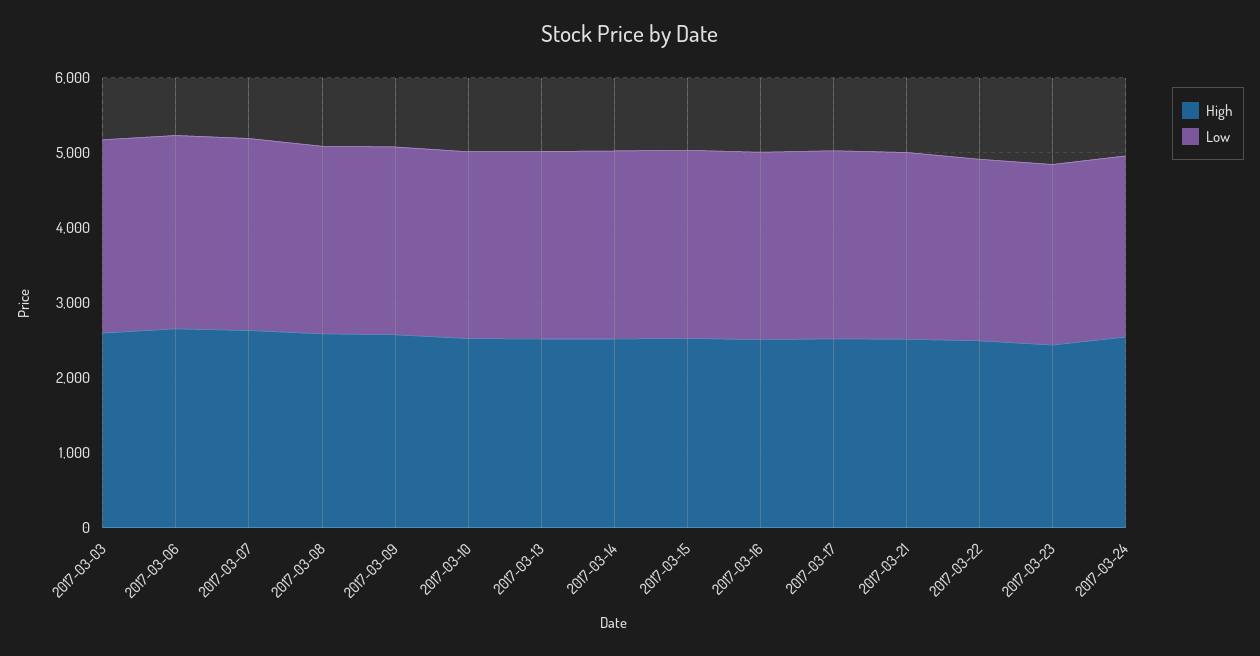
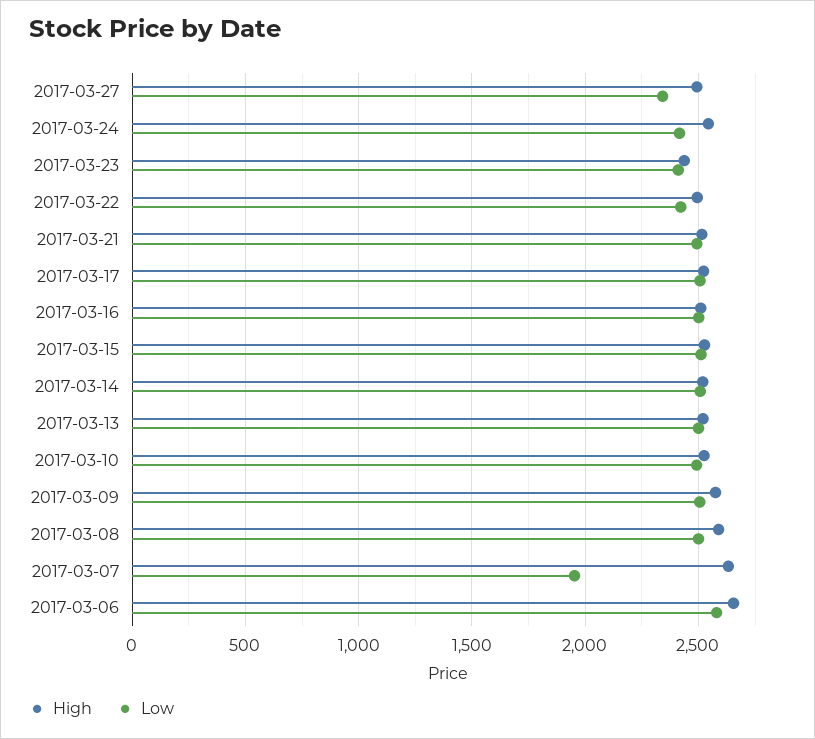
High, 2017-03-03: 2600 -> none
Low, 2017-03-03: 2600 -> none
Low, 2017-03-07: 2600 -> 1950
High, 2017-03-27: none -> 2500
Low, 2017-03-27: none -> 2350

